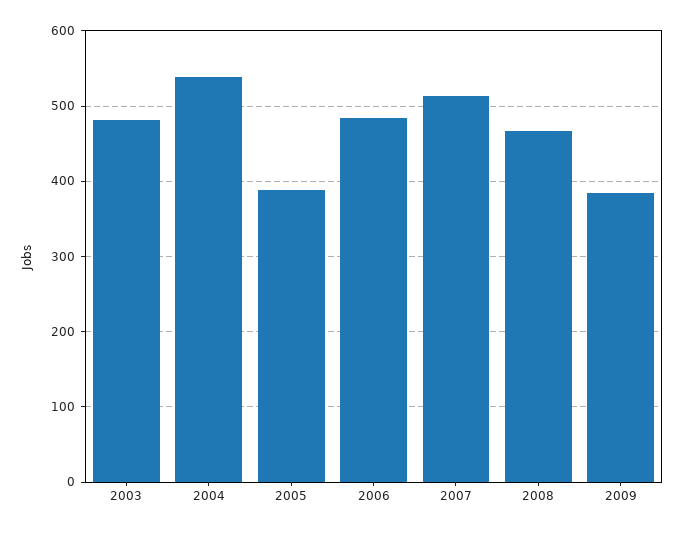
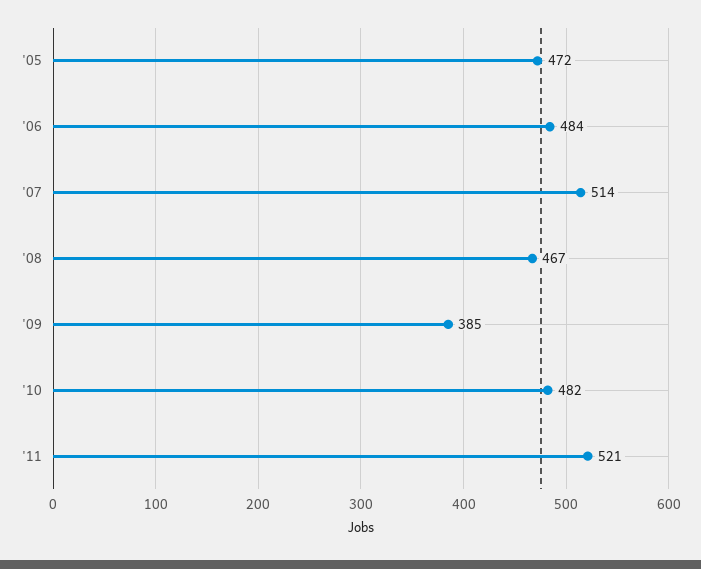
2003: 480 -> none
2004: 540 -> none
2005: 390 -> 472
'10: none -> 482
'11: none -> 521

